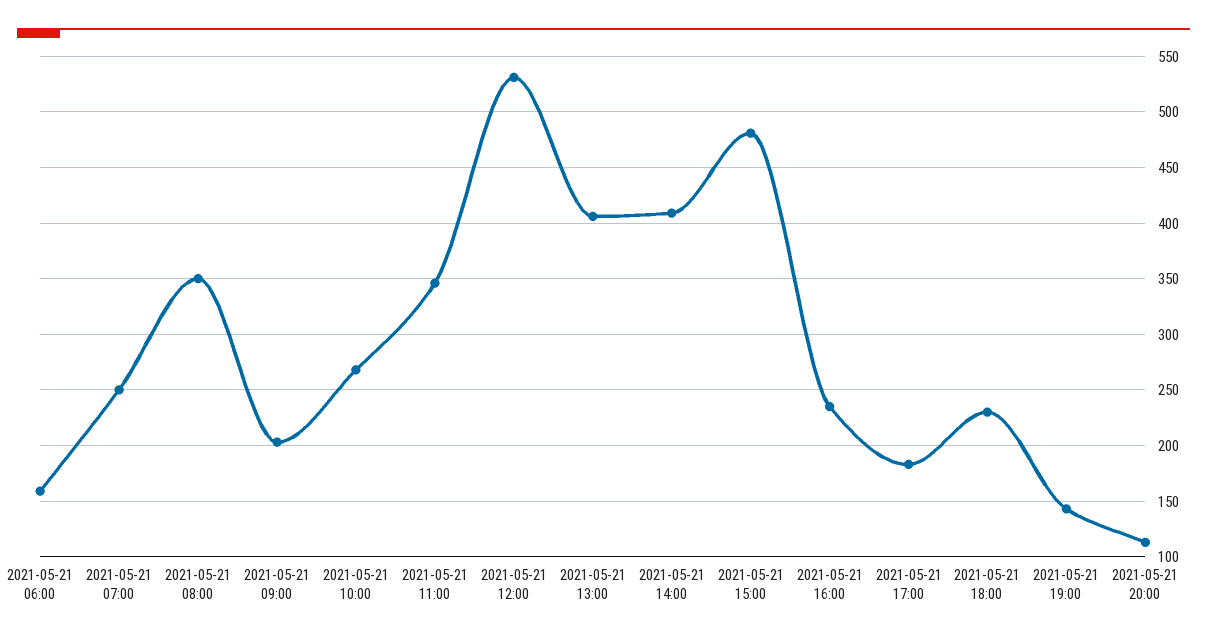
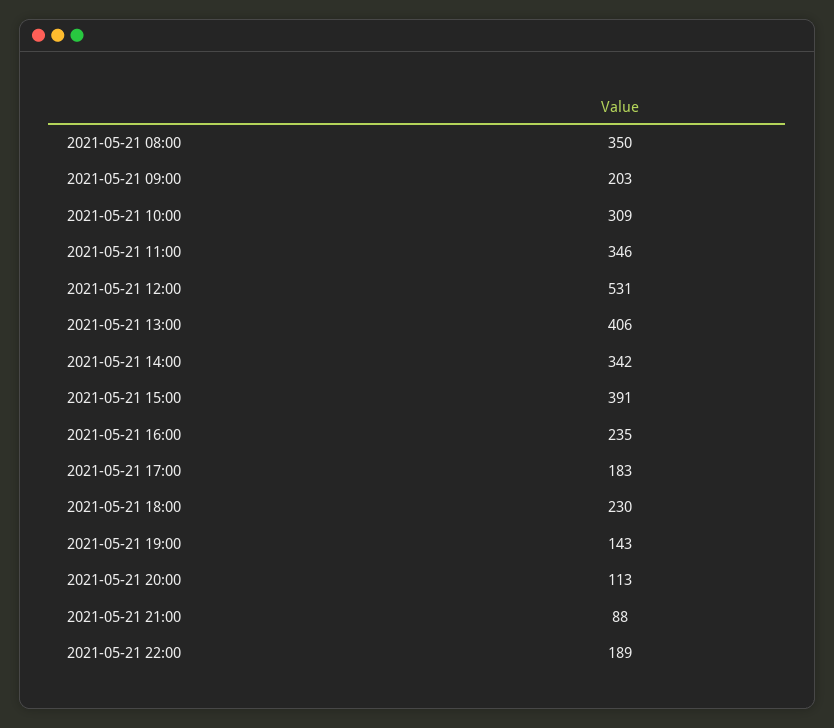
2021-05-21 06:00: 160 -> none
2021-05-21 07:00: 250 -> none
2021-05-21 10:00: 270 -> 309
2021-05-21 14:00: 410 -> 342
2021-05-21 15:00: 480 -> 391
2021-05-21 21:00: none -> 88
2021-05-21 22:00: none -> 189

